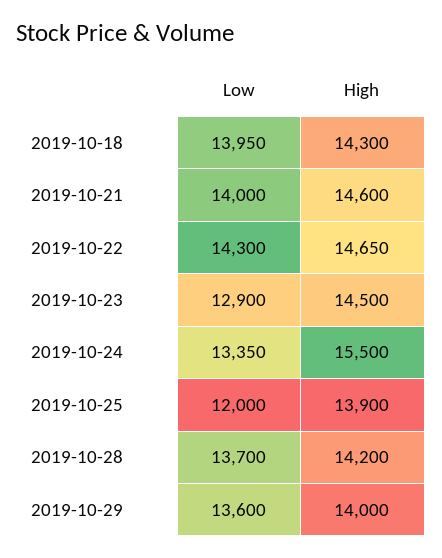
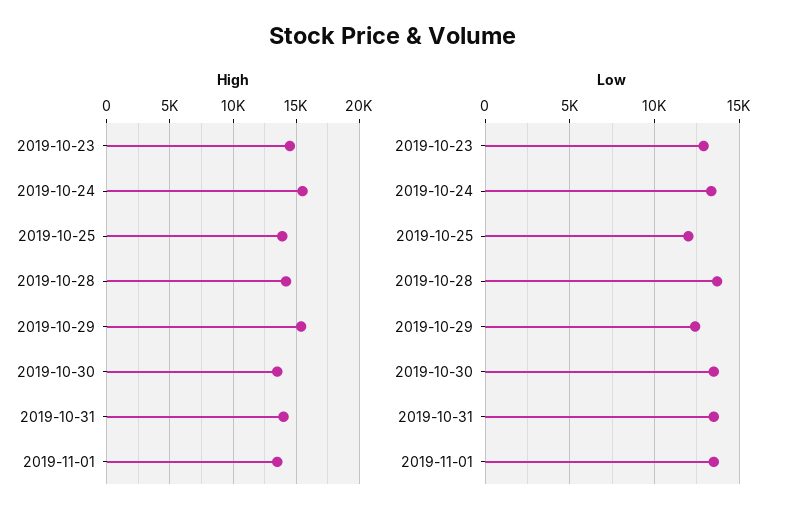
Low, 2019-10-18: 13950 -> none
High, 2019-10-18: 14300 -> none
Low, 2019-10-21: 14000 -> none
High, 2019-10-21: 14600 -> none
Low, 2019-10-22: 14300 -> none
High, 2019-10-22: 14650 -> none
Low, 2019-10-29: 13600 -> 12500
High, 2019-10-29: 14000 -> 15500
High, 2019-10-30: none -> 13500
High, 2019-10-31: none -> 14000
High, 2019-11-01: none -> 13500
Low, 2019-10-30: none -> 13500
Low, 2019-10-31: none -> 13500
Low, 2019-11-01: none -> 13500

